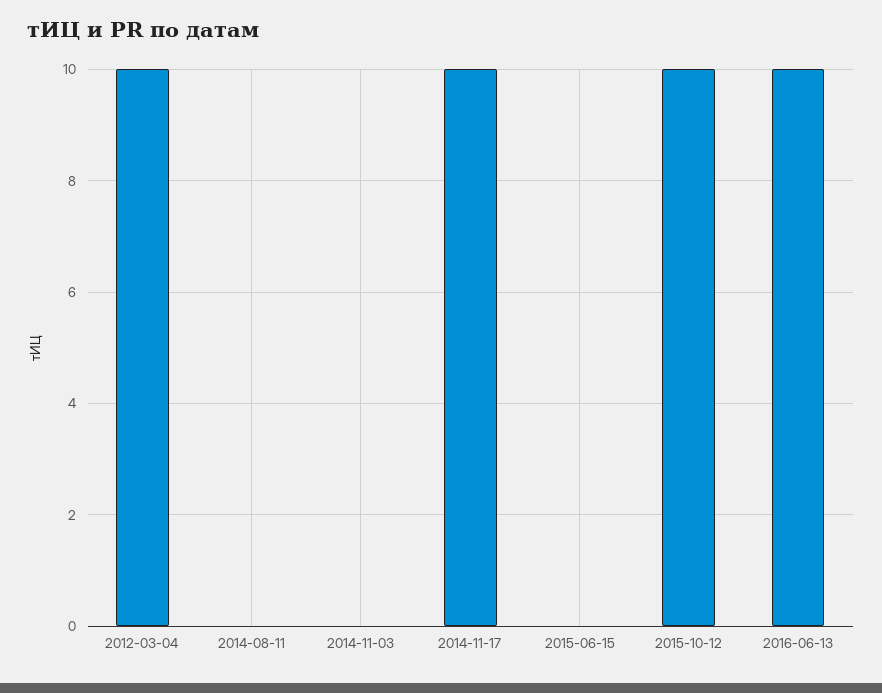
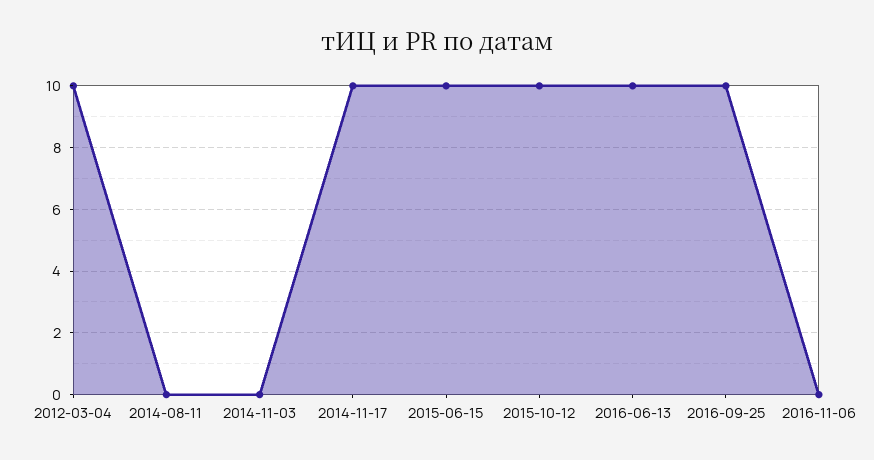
2015-06-15: 0 -> 10
2016-09-25: none -> 10
2016-11-06: none -> 0

